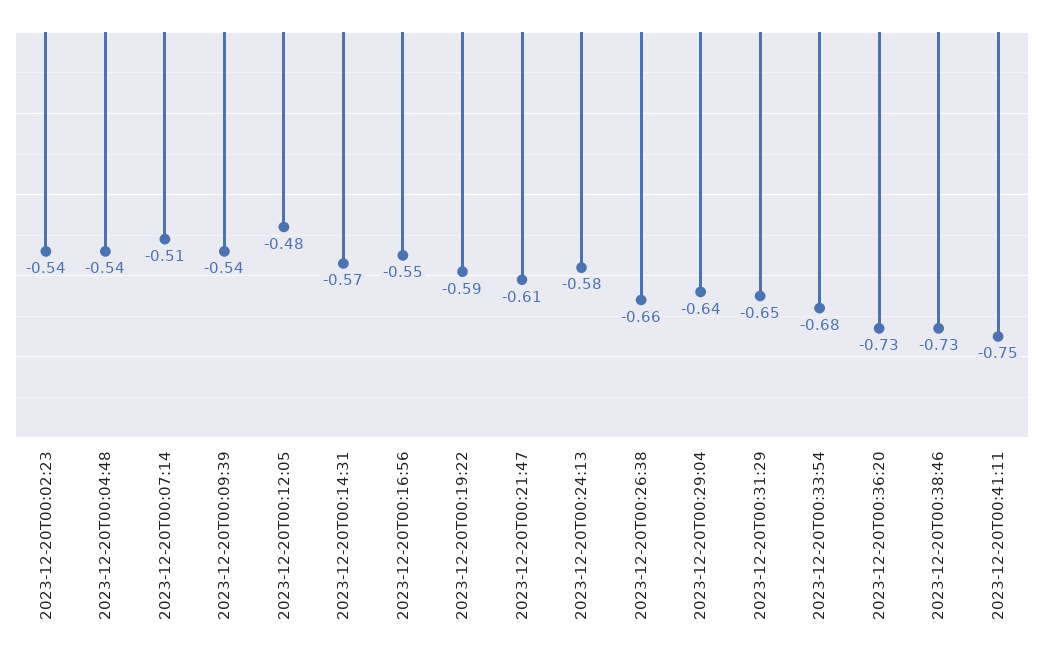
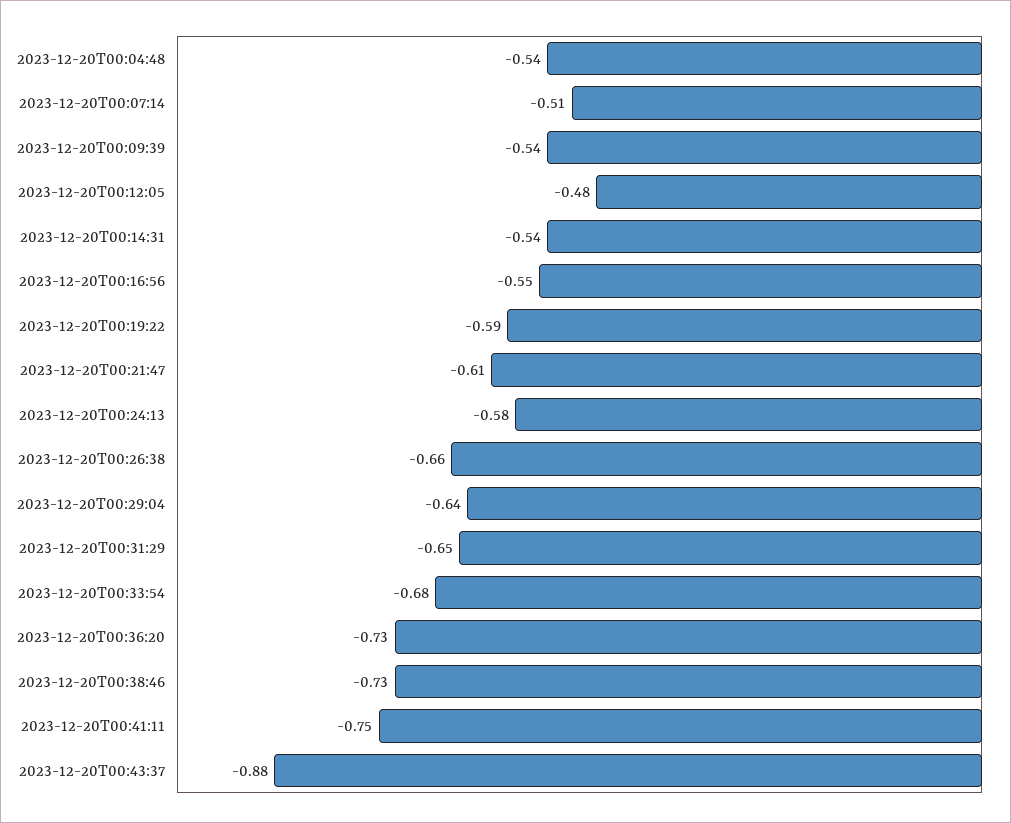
2023-12-20T00:02:23: -0.54 -> none
2023-12-20T00:14:31: -0.57 -> -0.54
2023-12-20T00:43:37: none -> -0.88

